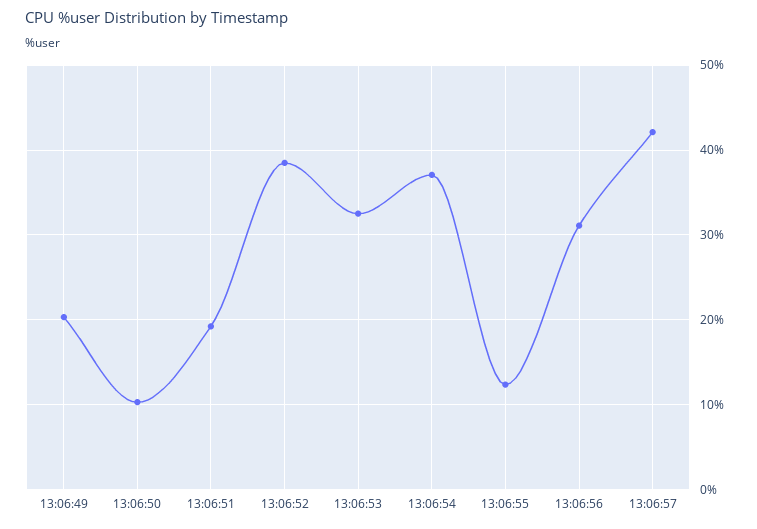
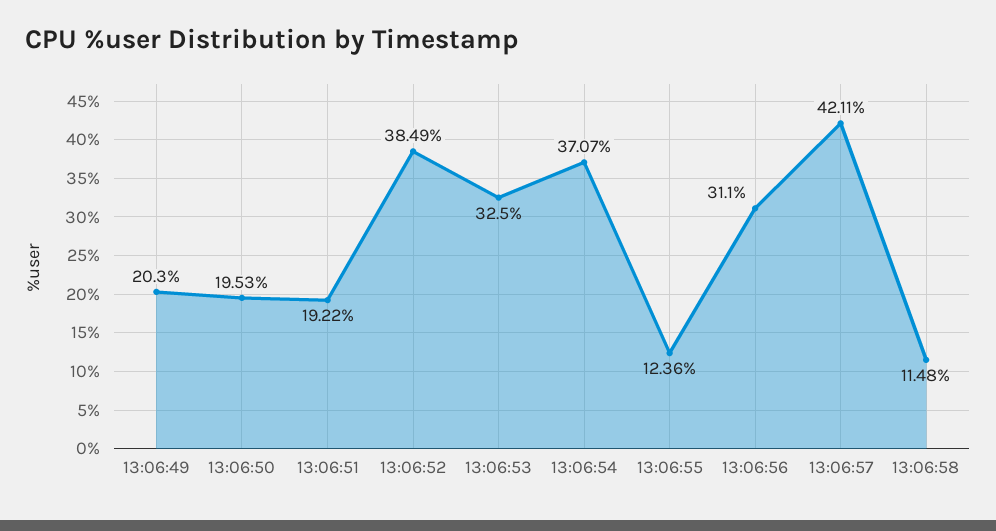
13:06:50: 10 -> 19.53
13:06:58: none -> 11.48

